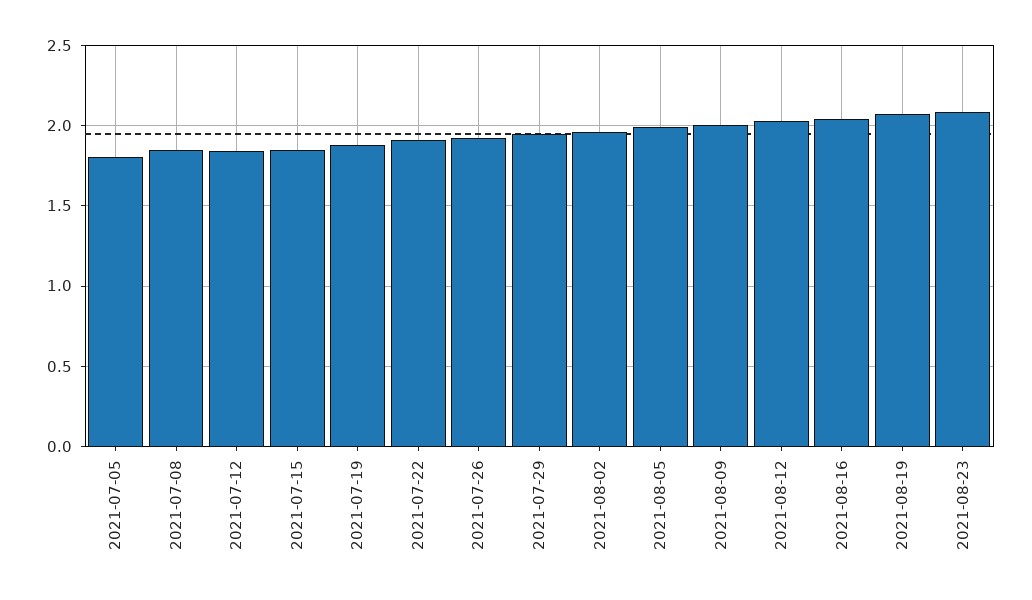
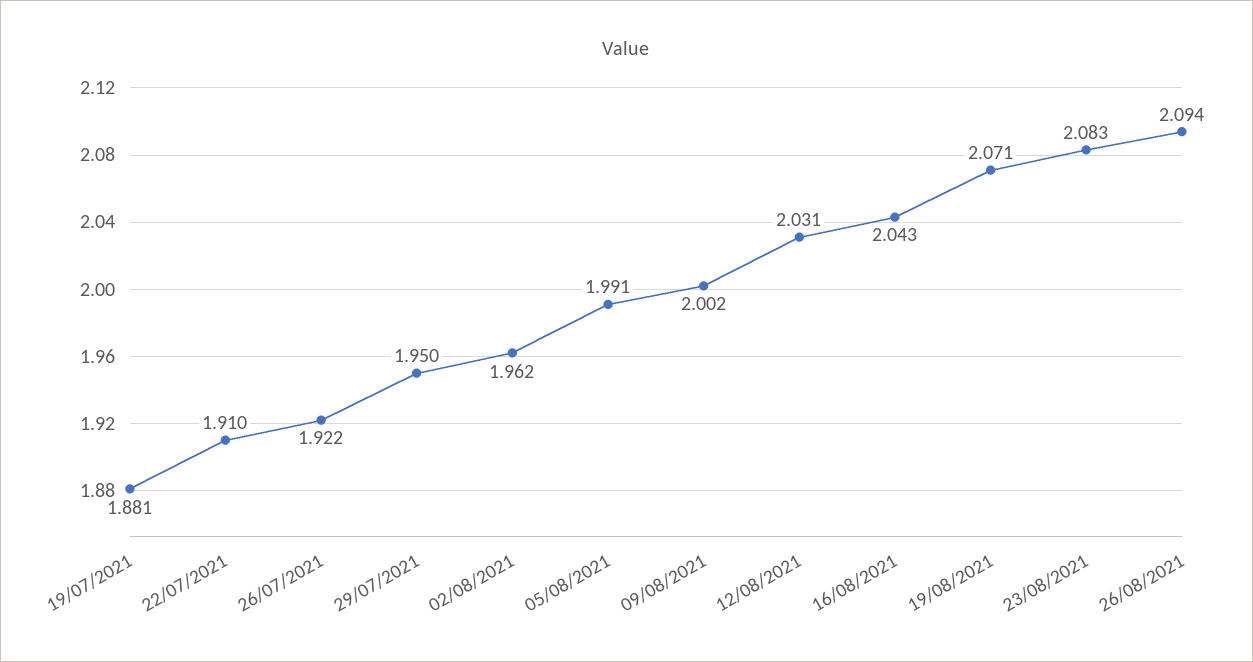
2021-07-05: 1.8 -> none
2021-07-08: 1.85 -> none
2021-07-12: 1.85 -> none
2021-07-15: 1.85 -> none
26/08/2021: none -> 2.094

